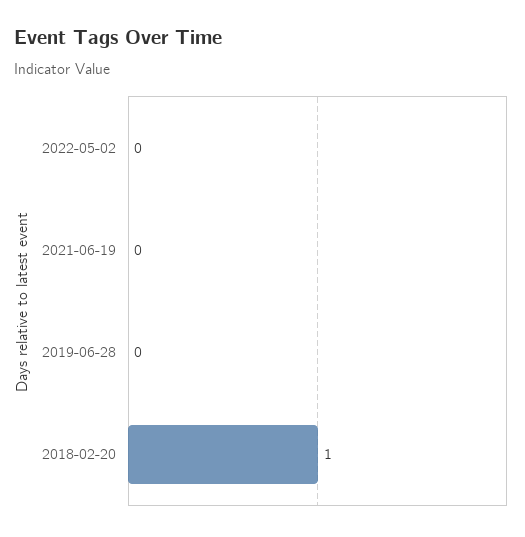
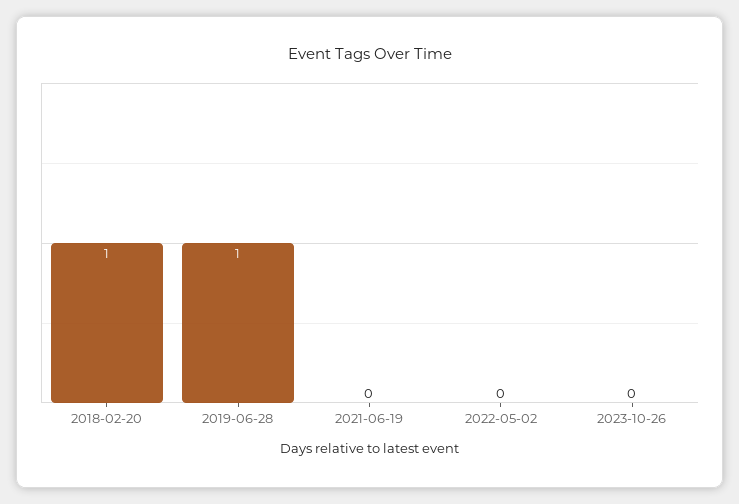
2019-06-28: 0 -> 1
2023-10-26: none -> 0

